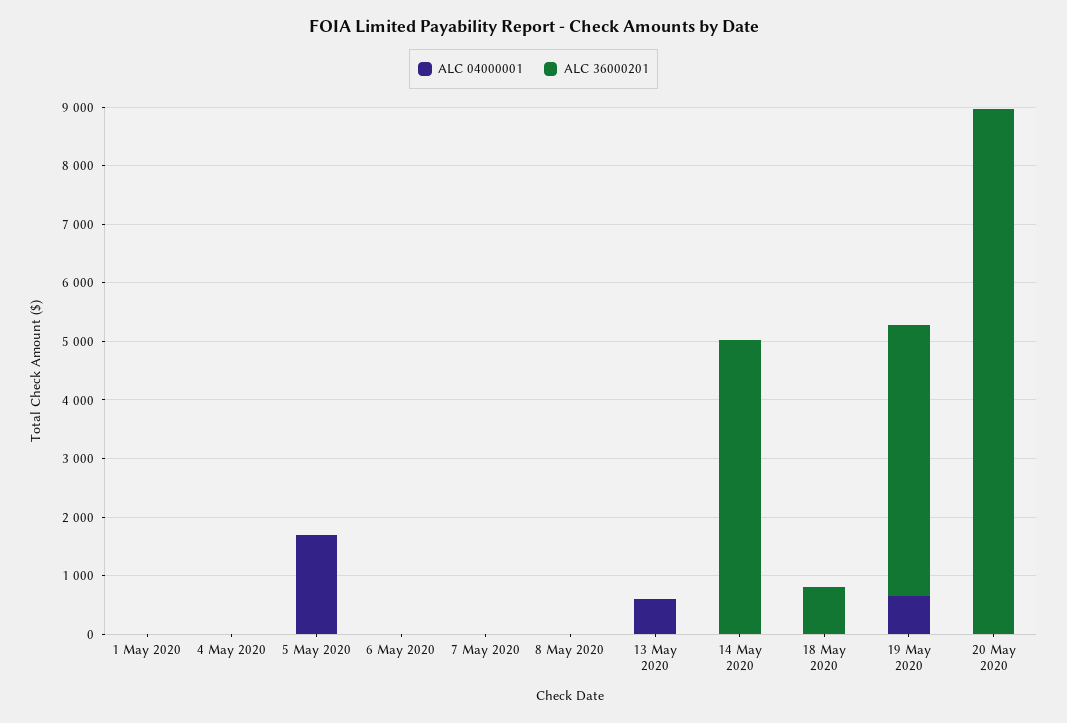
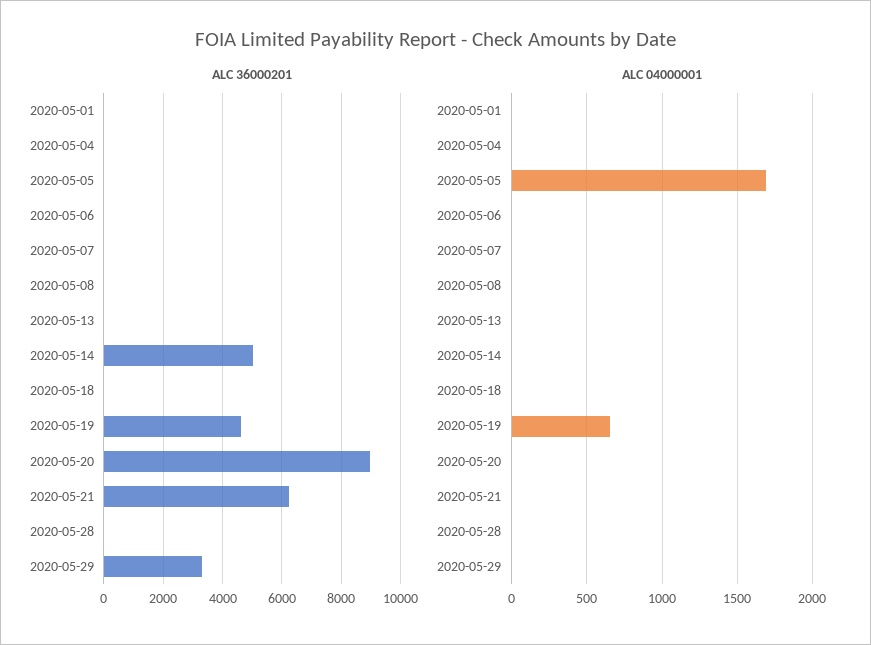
ALC 04000001, 13 May 2020: 600 -> 0
ALC 36000201, 18 May 2020: 800 -> 0
ALC 36000201, 2020-05-21: none -> 6250
ALC 36000201, 2020-05-28: none -> 0
ALC 36000201, 2020-05-29: none -> 3250
ALC 04000001, 2020-05-21: none -> 0
ALC 04000001, 2020-05-28: none -> 0
ALC 04000001, 2020-05-29: none -> 0

